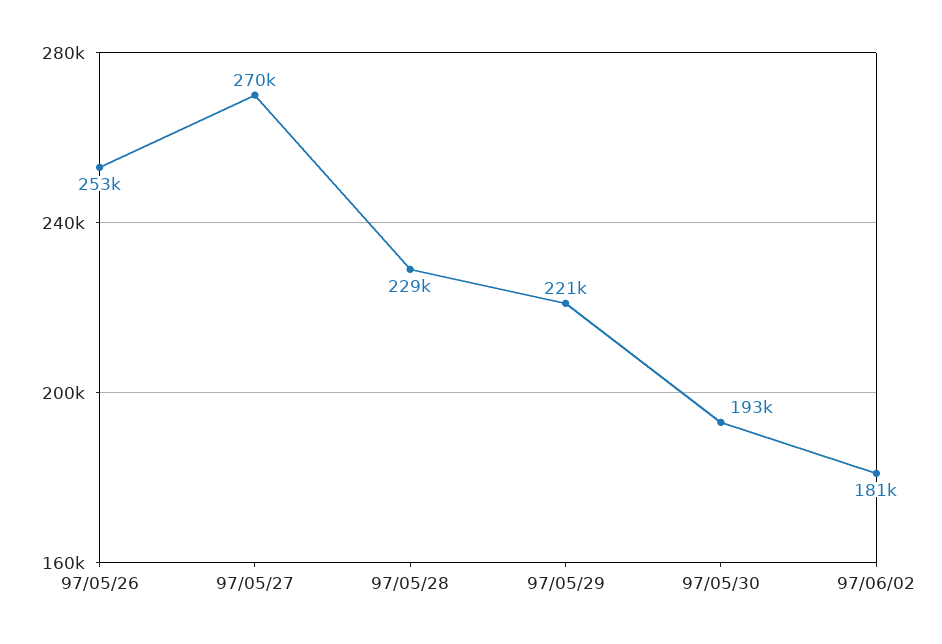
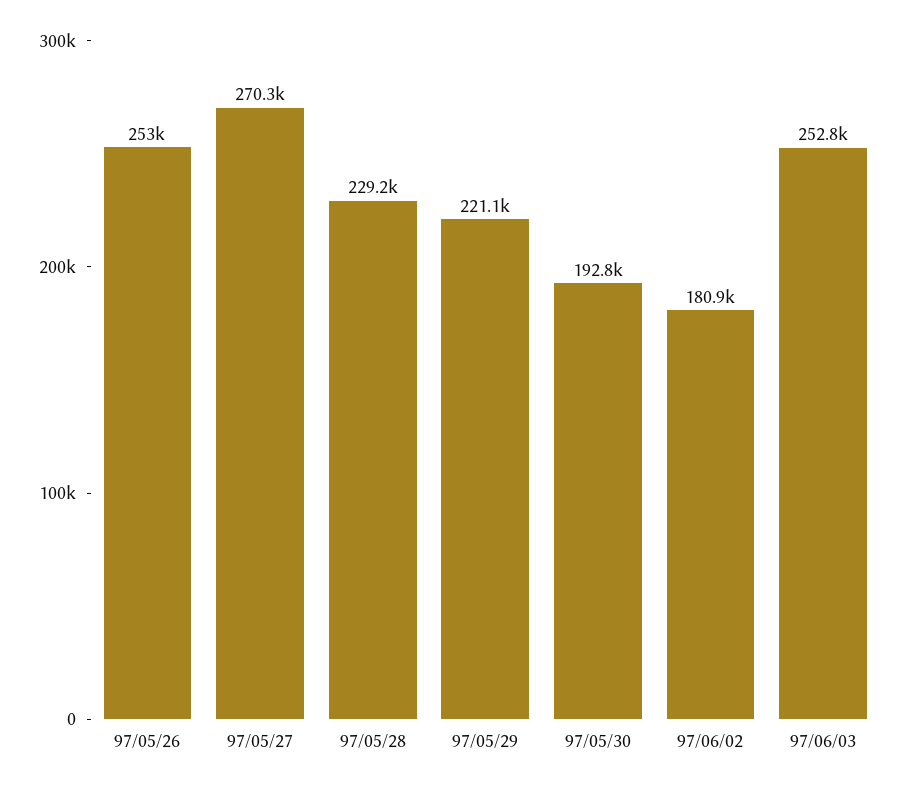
97/06/03: none -> 252800

